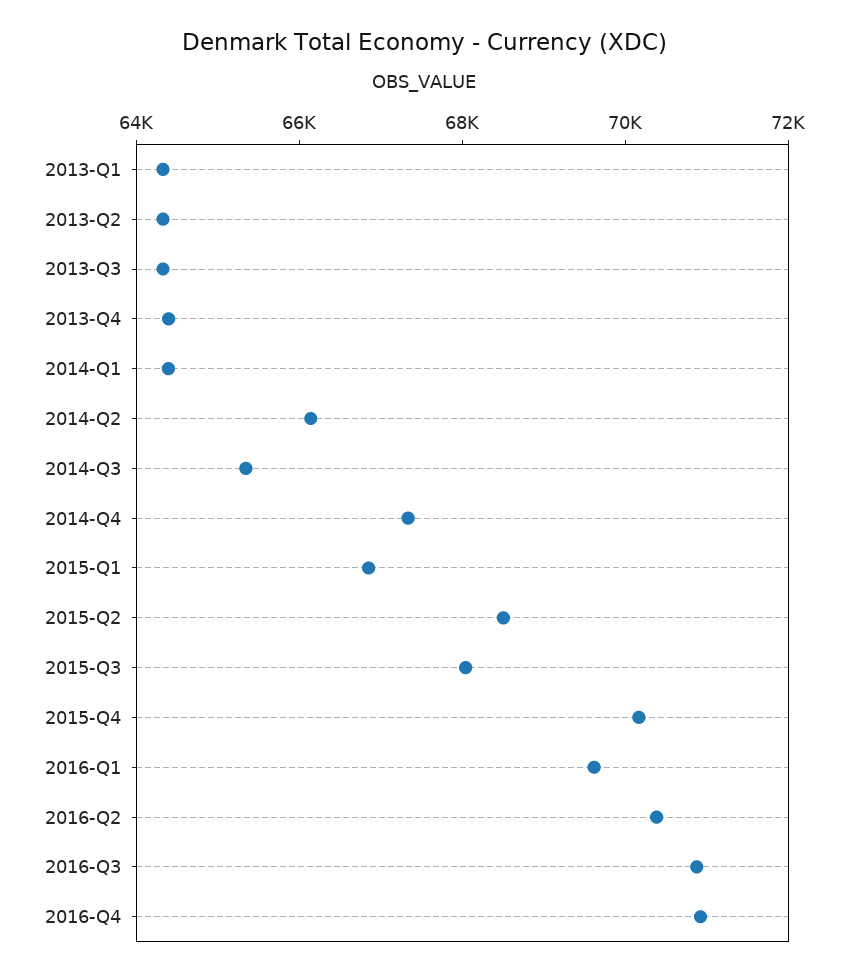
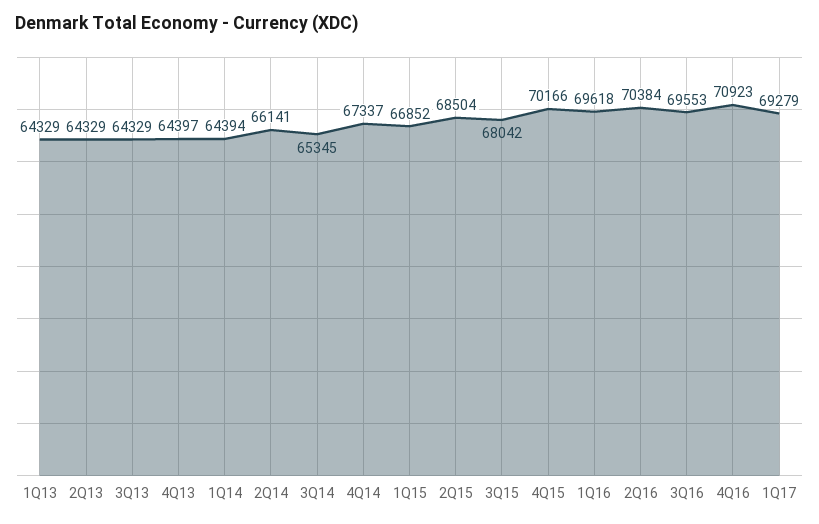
2016-Q3: 71000 -> 69553
1Q17: none -> 69279

